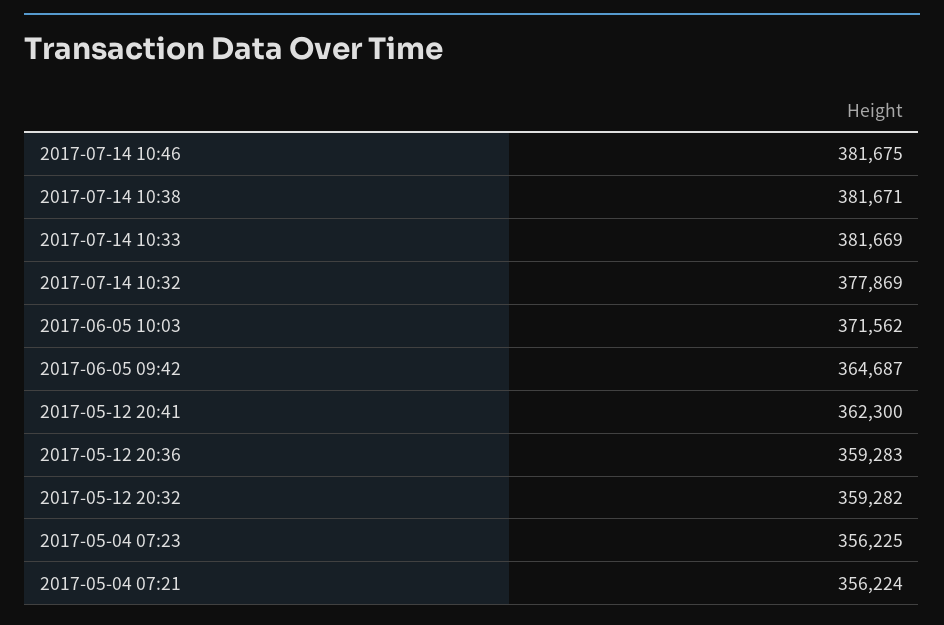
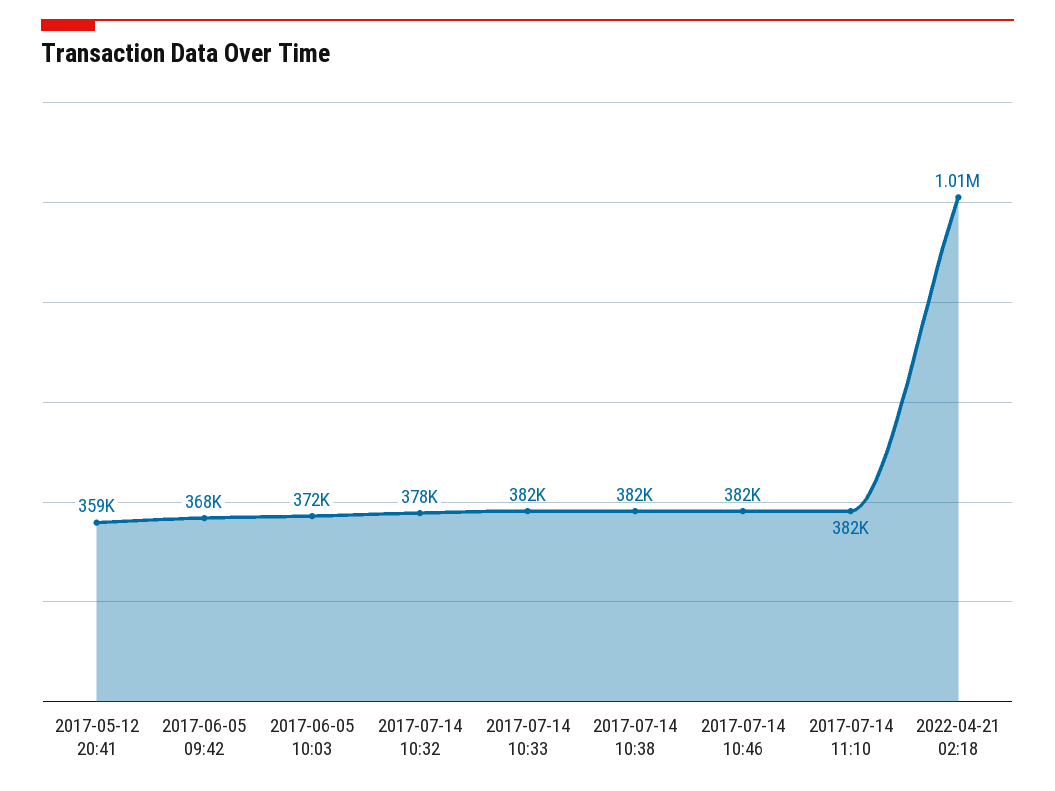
2017-06-05 09:42: 364687 -> 368000
2017-05-12 20:41: 362300 -> 359000
2017-05-12 20:36: 359283 -> none
2017-05-12 20:32: 359282 -> none
2017-05-04 07:23: 356225 -> none
2017-05-04 07:21: 356224 -> none
2017-07-14 11:10: none -> 382000
2022-04-21 02:18: none -> 1010000

